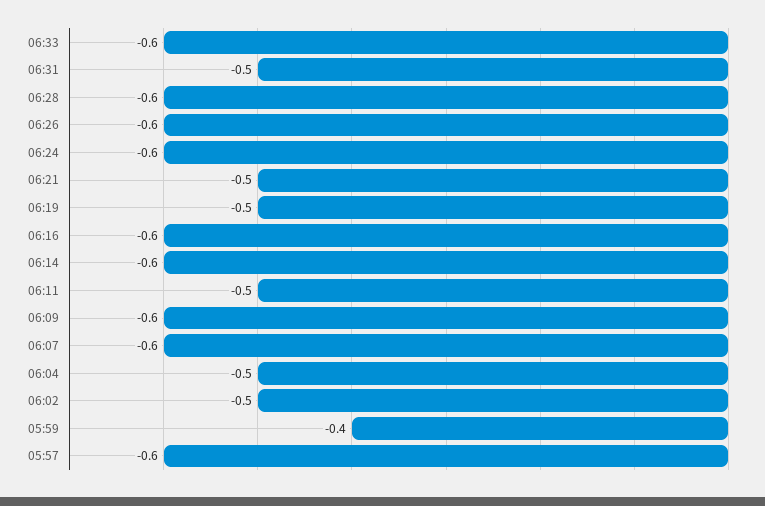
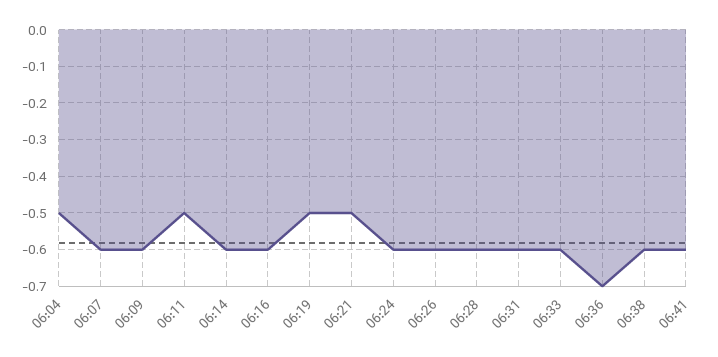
06:31: -0.5 -> -0.6
06:02: -0.5 -> none
05:59: -0.4 -> none
05:57: -0.6 -> none
06:36: none -> -0.7
06:38: none -> -0.6
06:41: none -> -0.6

